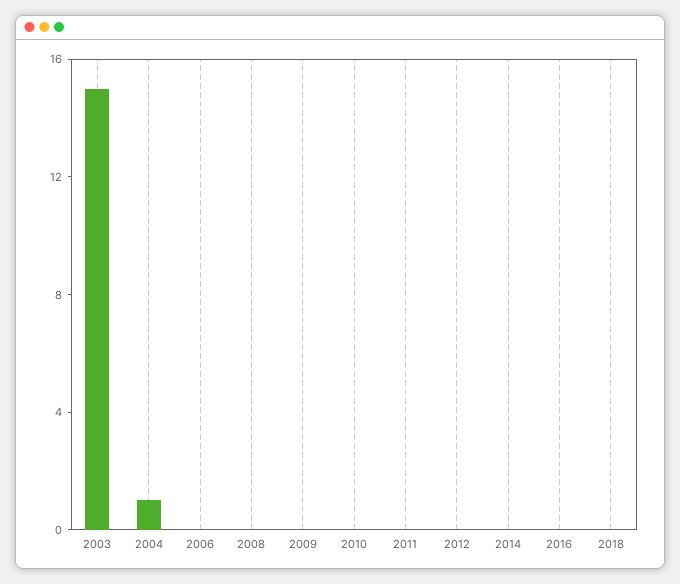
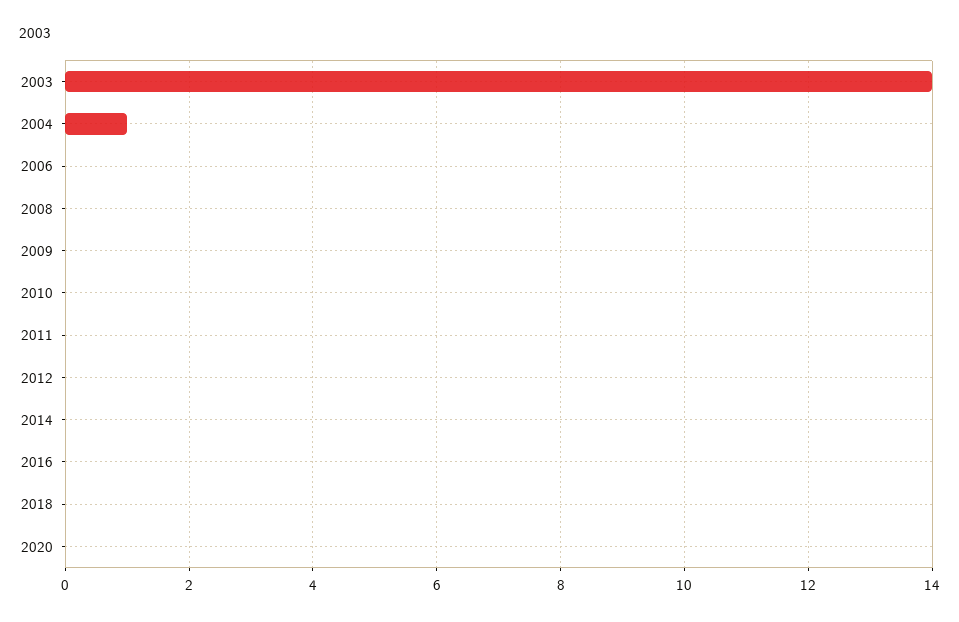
2003: 15 -> 14
2020: none -> 0

